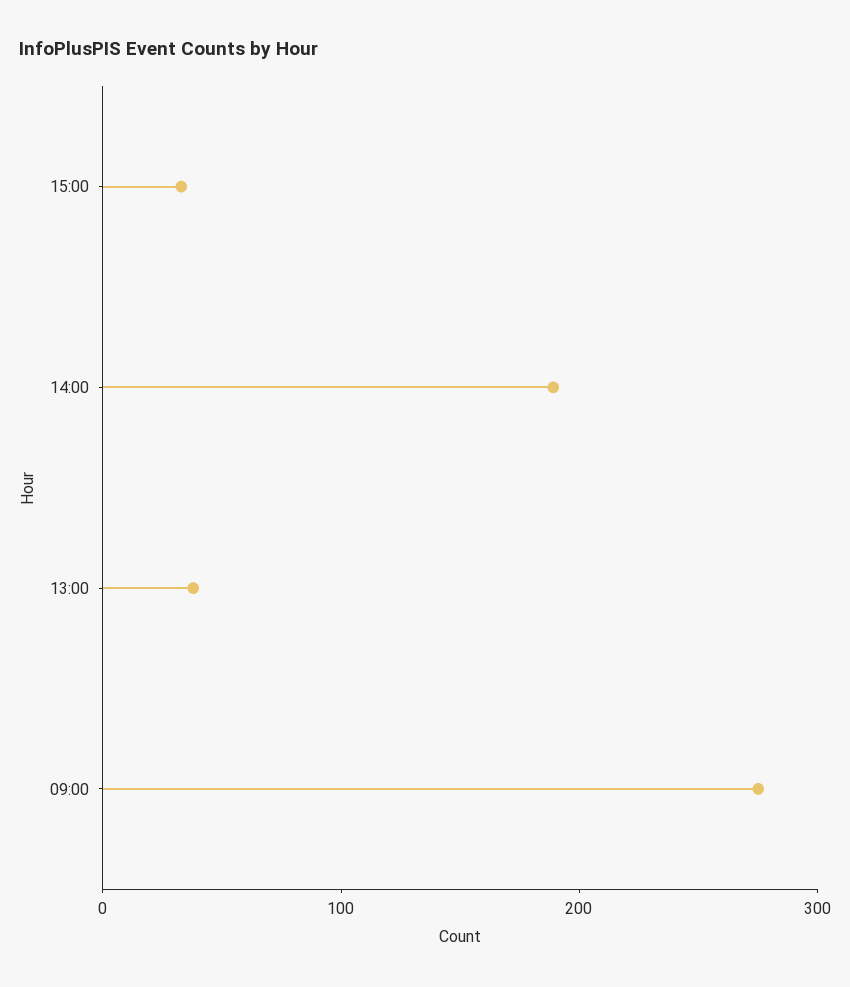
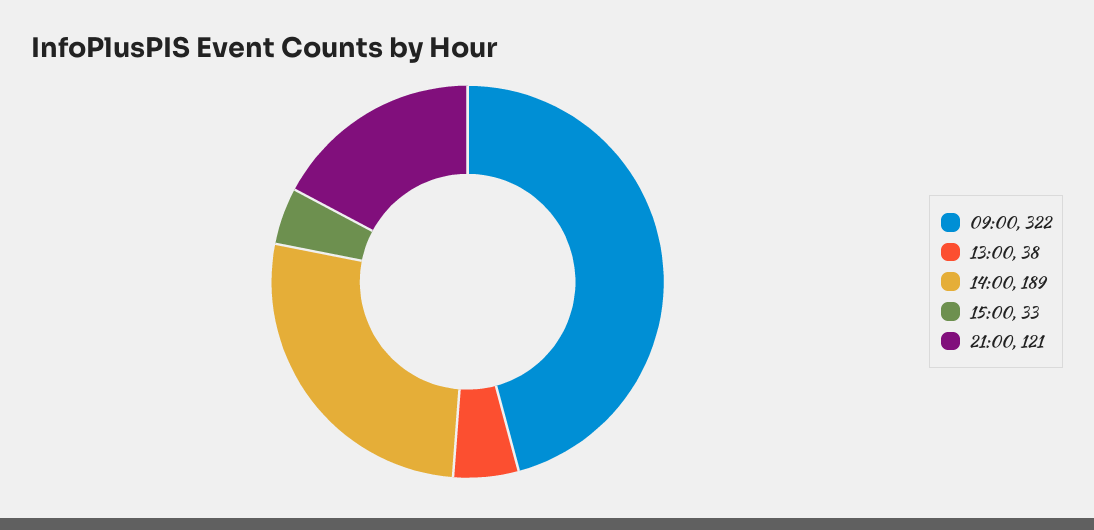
09:00: 280 -> 322
21:00: none -> 121

